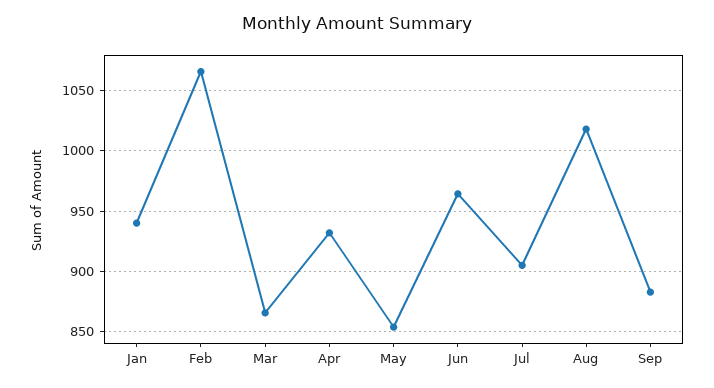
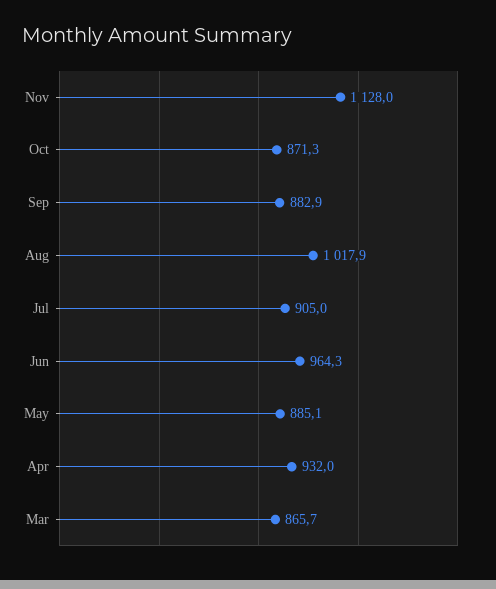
Jan: 940 -> none
Feb: 1065 -> none
May: 855 -> 885.1
Nov: none -> 1128
Oct: none -> 871.3

